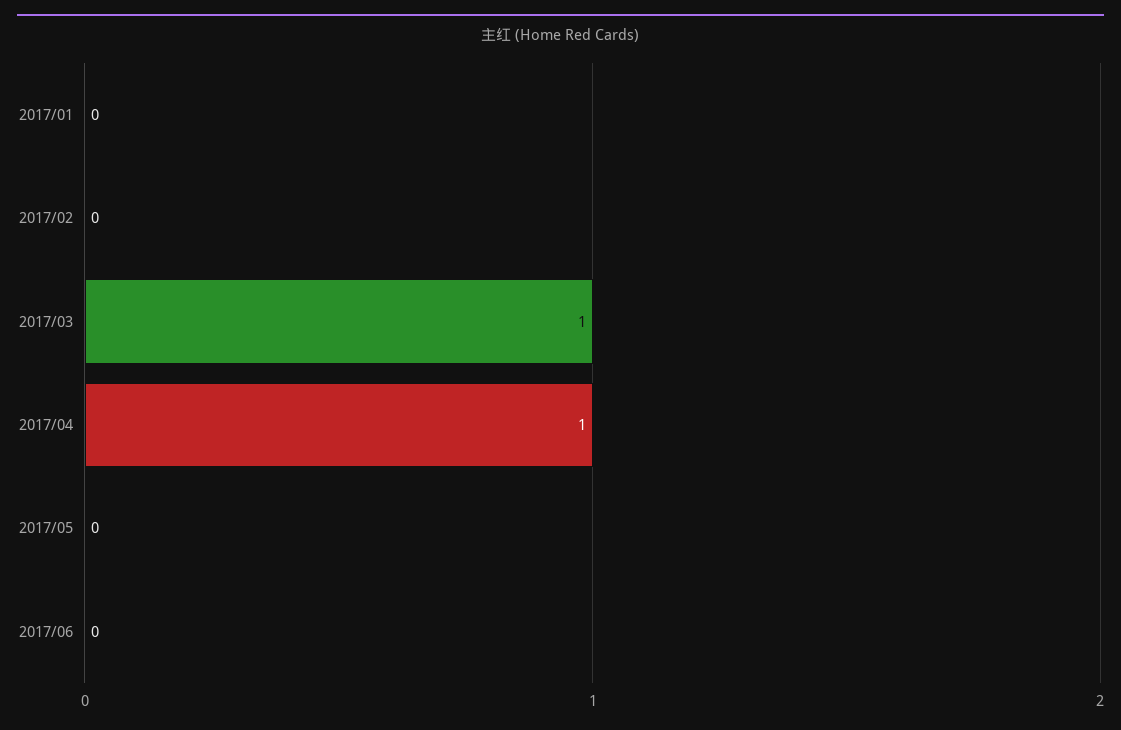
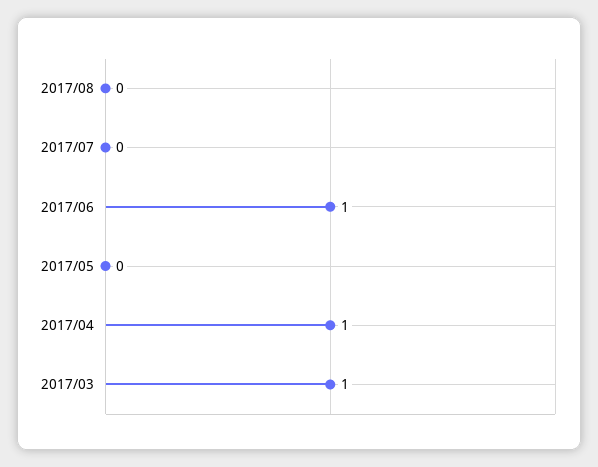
2017/01: 0 -> none
2017/02: 0 -> none
2017/06: 0 -> 1
2017/08: none -> 0
2017/07: none -> 0

